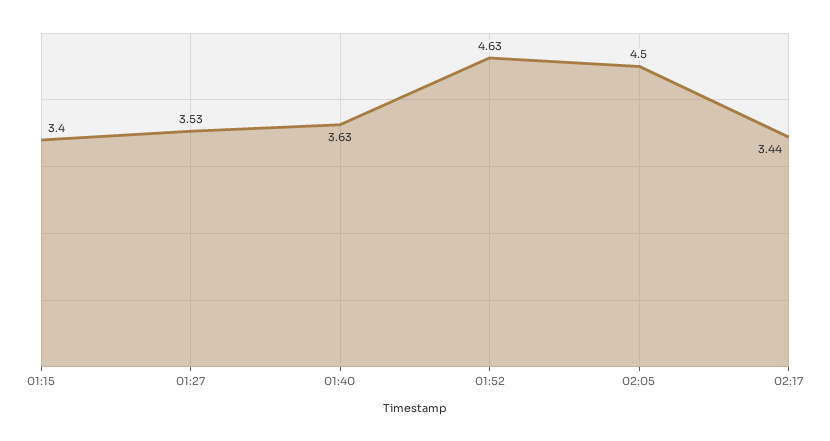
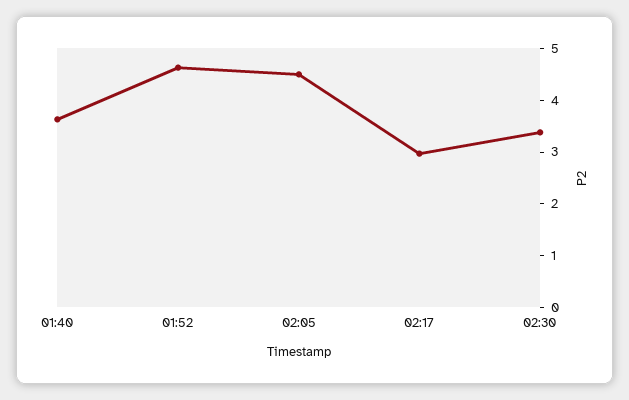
01:15: 3.4 -> none
01:27: 3.53 -> none
02:17: 3.44 -> 3
02:30: none -> 3.4

